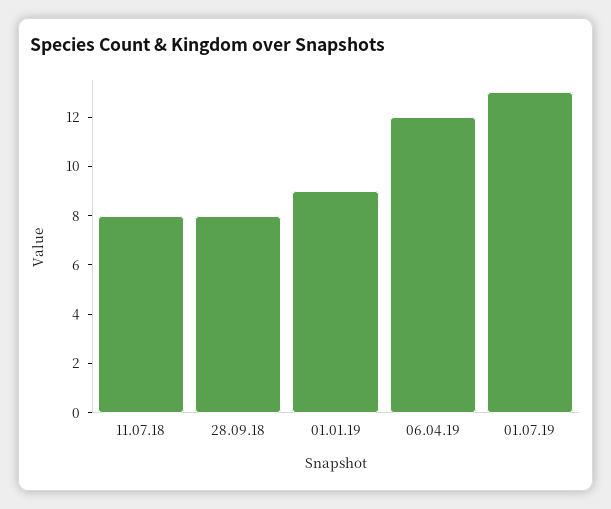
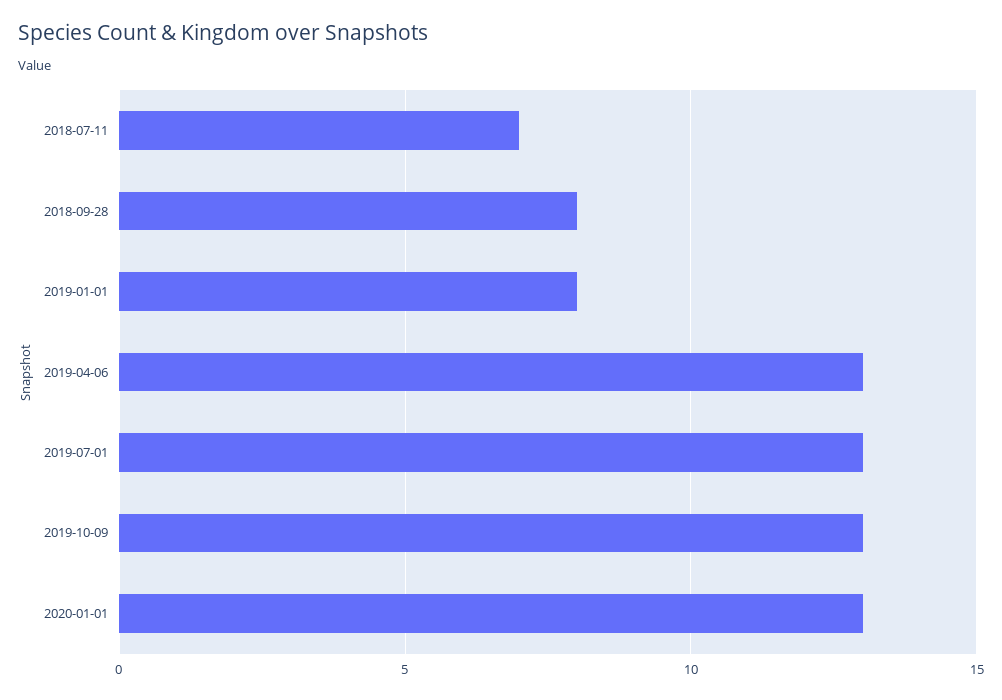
11.07.18: 8 -> 7
01.01.19: 9 -> 8
06.04.19: 12 -> 13
2019-10-09: none -> 13
2020-01-01: none -> 13

